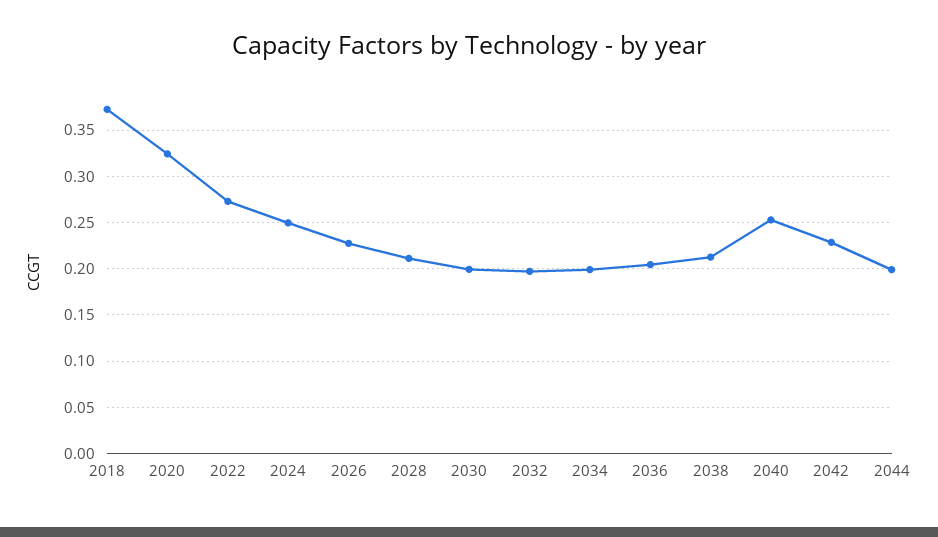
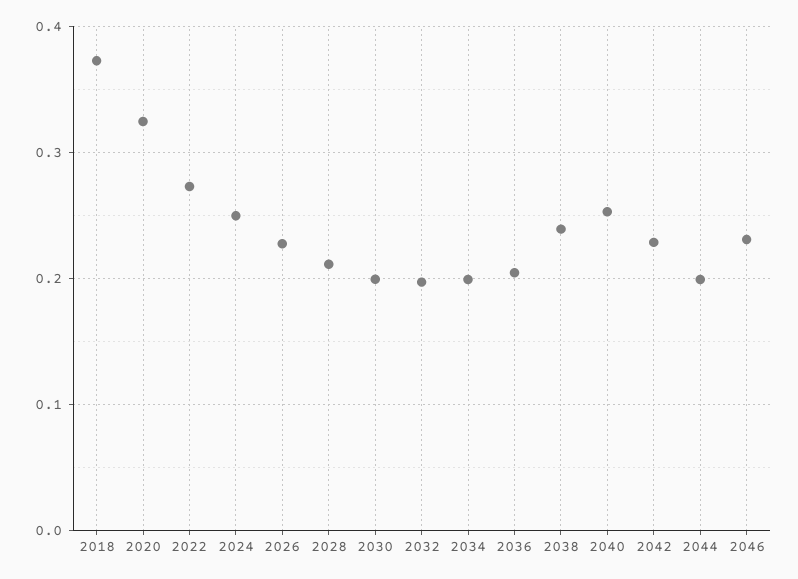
2038: 0.21 -> 0.24
2046: none -> 0.23

